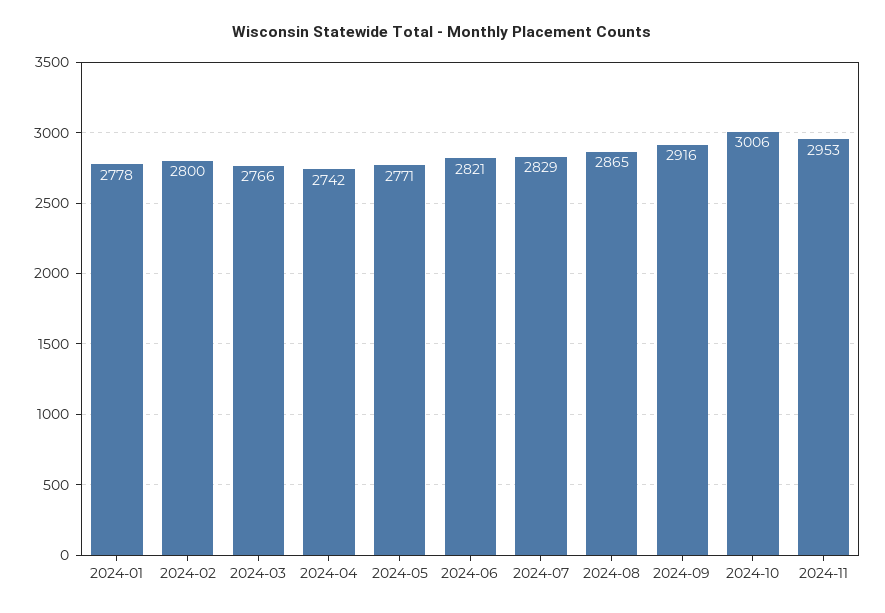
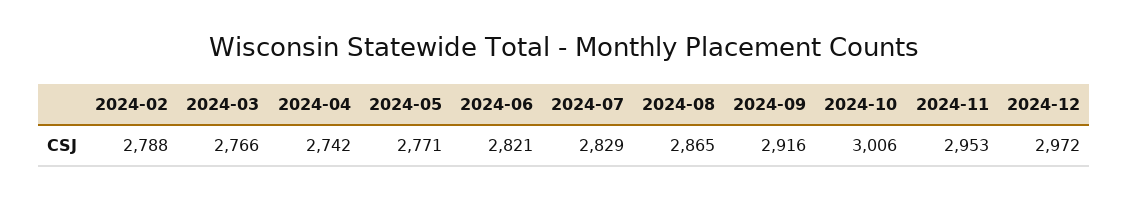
2024-01: 2778 -> none
2024-02: 2800 -> 2788
2024-12: none -> 2972

